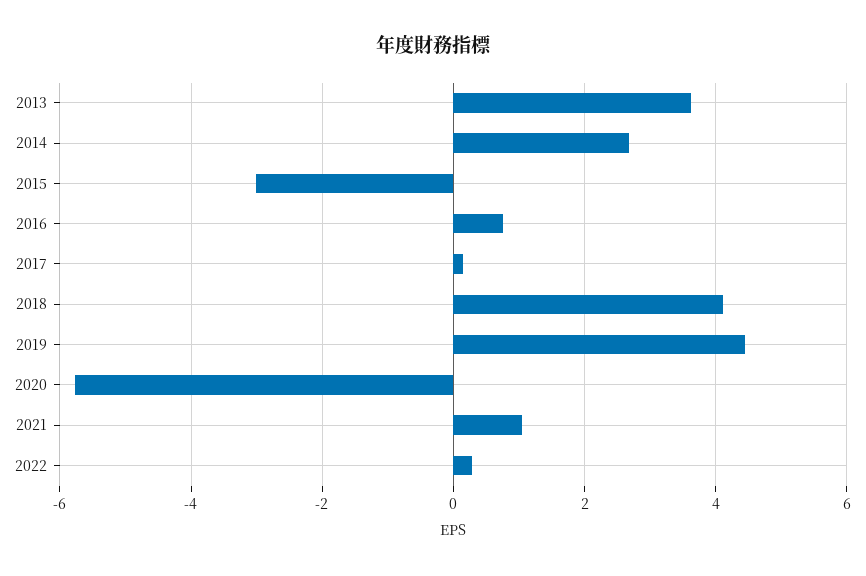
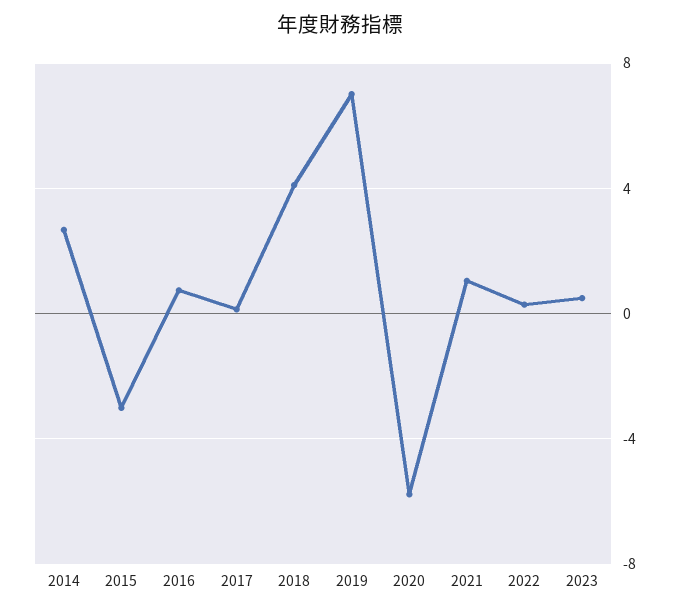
2013: 3.6 -> none
2019: 4.4 -> 7
2023: none -> 0.5

